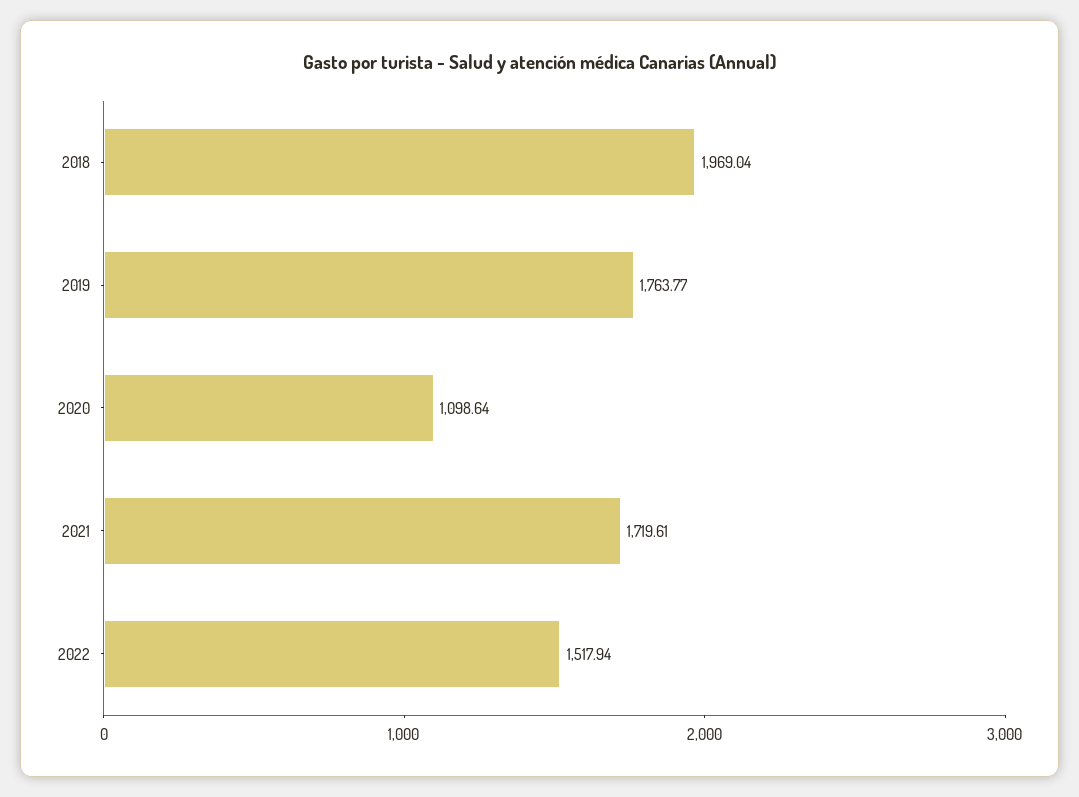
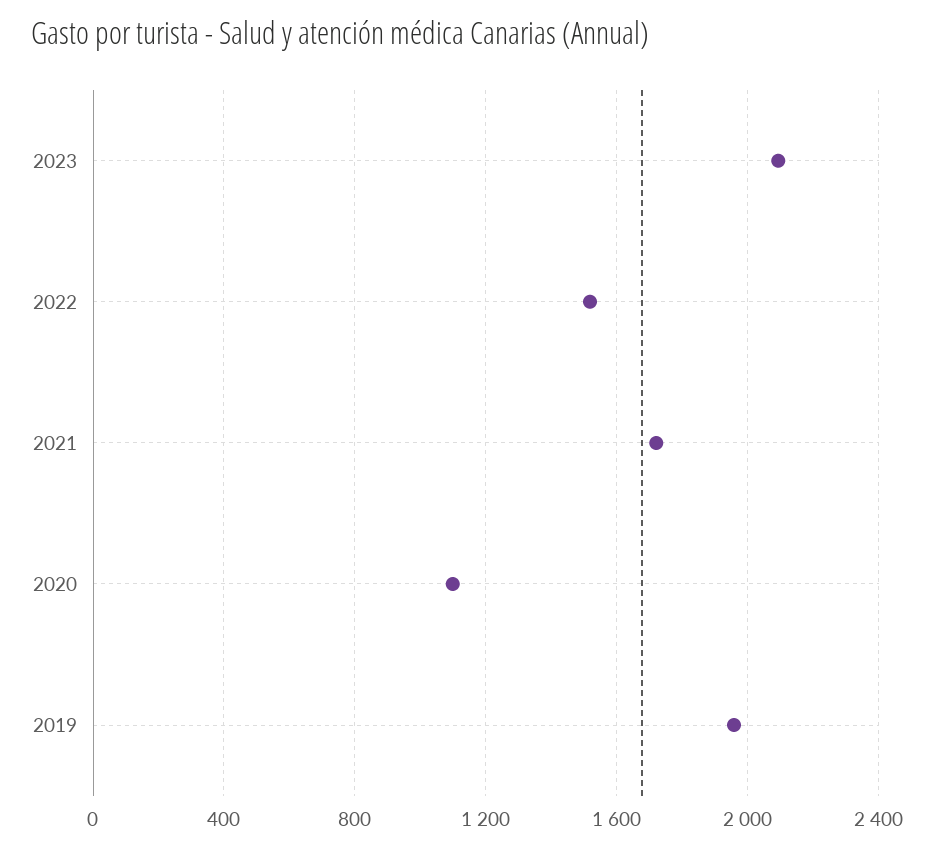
2018: 1969.04 -> none
2019: 1763.77 -> 1950
2023: none -> 2100

